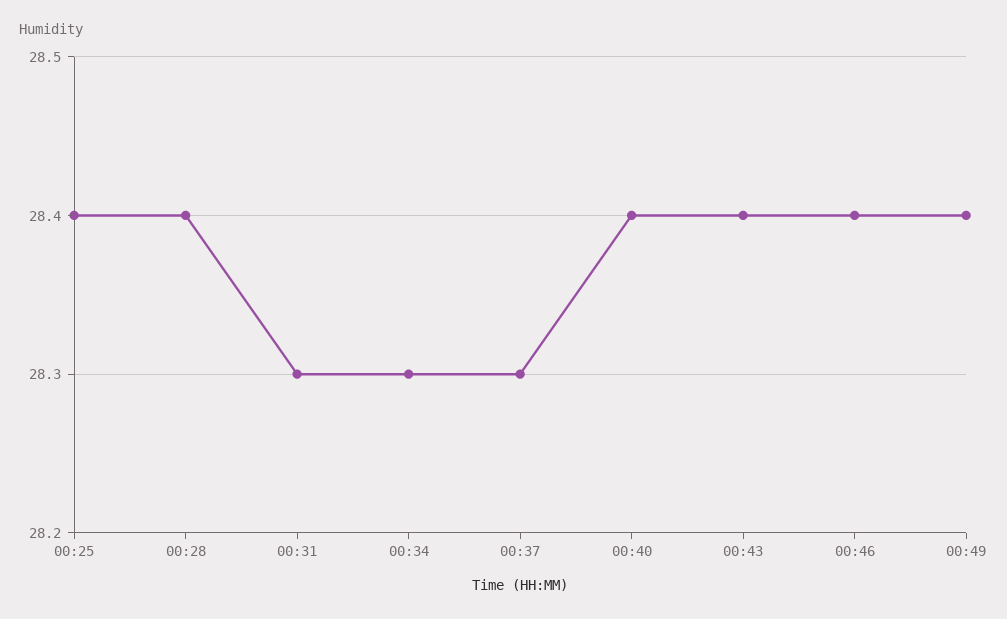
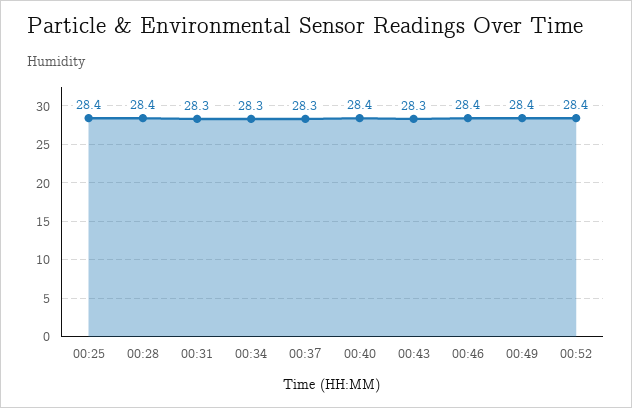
00:43: 28.4 -> 28.3
00:52: none -> 28.4

